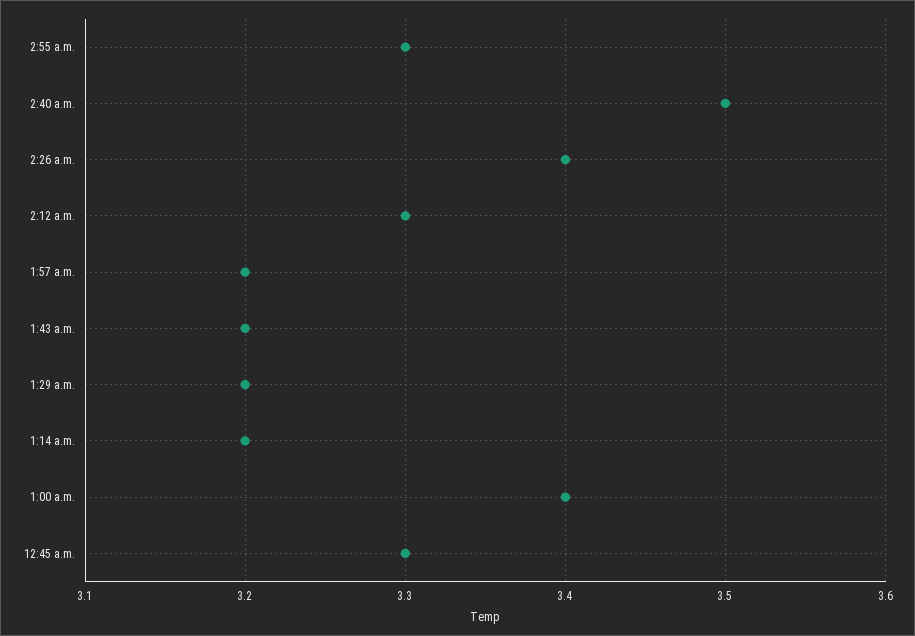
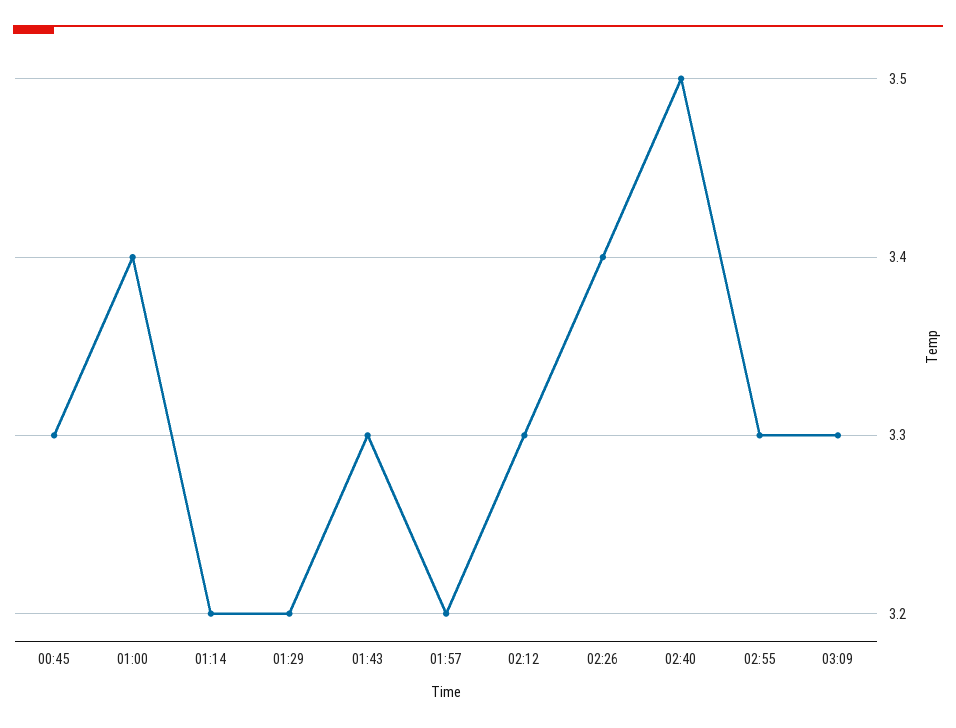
1:43 a.m.: 3.2 -> 3.3
03:09: none -> 3.3

